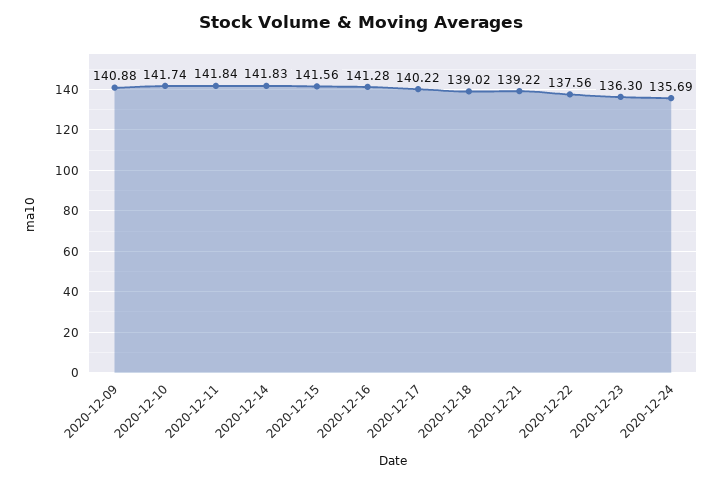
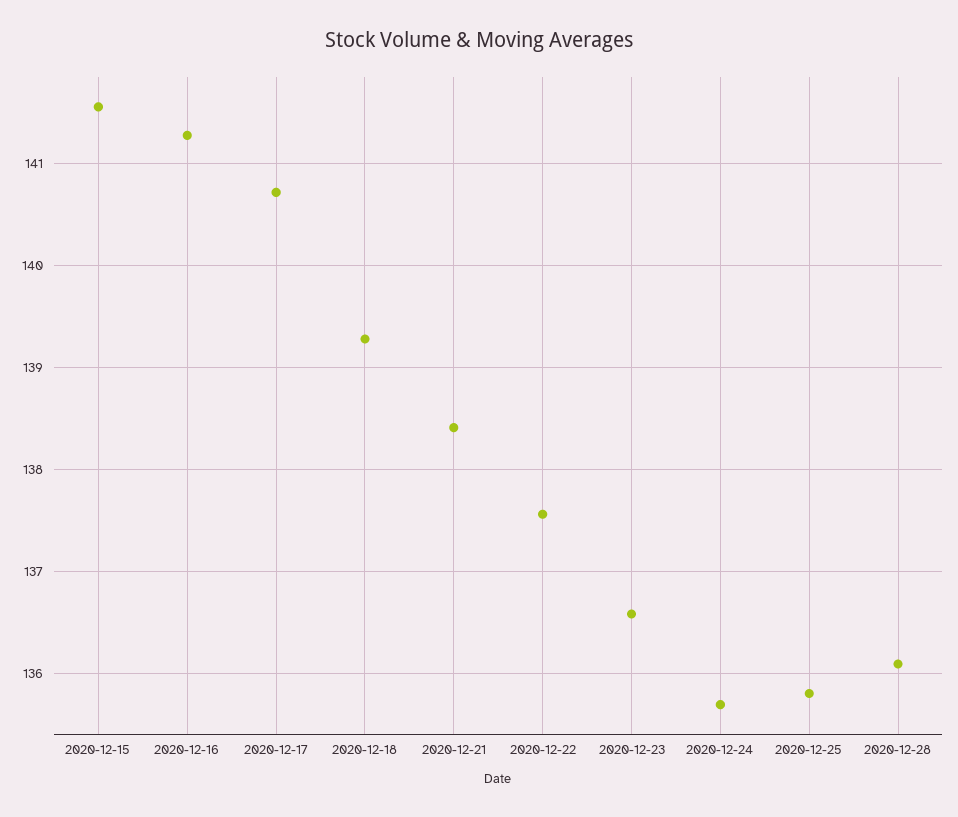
2020-12-09: 140.88 -> none
2020-12-10: 141.74 -> none
2020-12-11: 141.84 -> none
2020-12-14: 141.83 -> none
2020-12-17: 140.22 -> 140.7
2020-12-18: 139.02 -> 139.3
2020-12-21: 139.22 -> 138.4
2020-12-23: 136.3 -> 136.6
2020-12-25: none -> 135.8
2020-12-28: none -> 136.1

